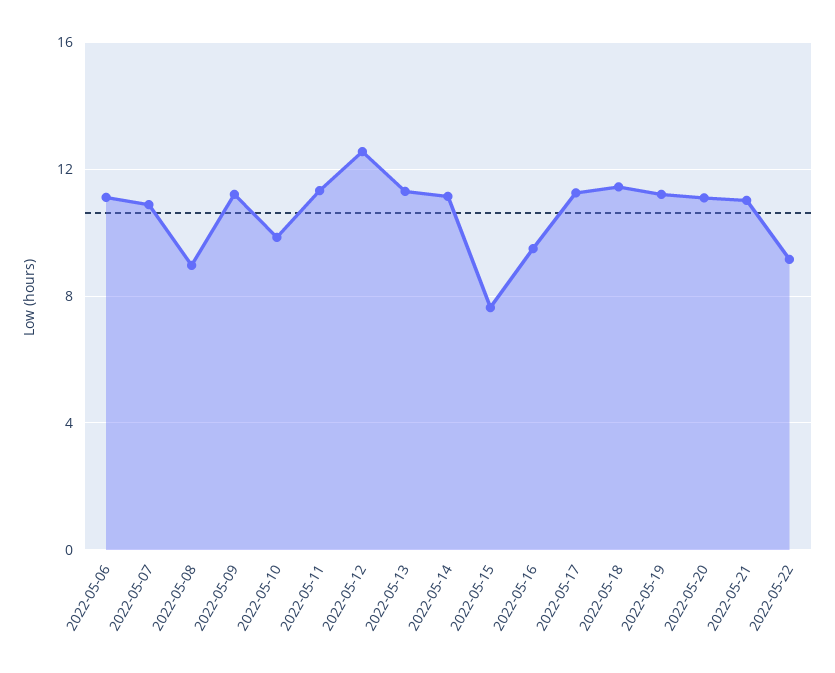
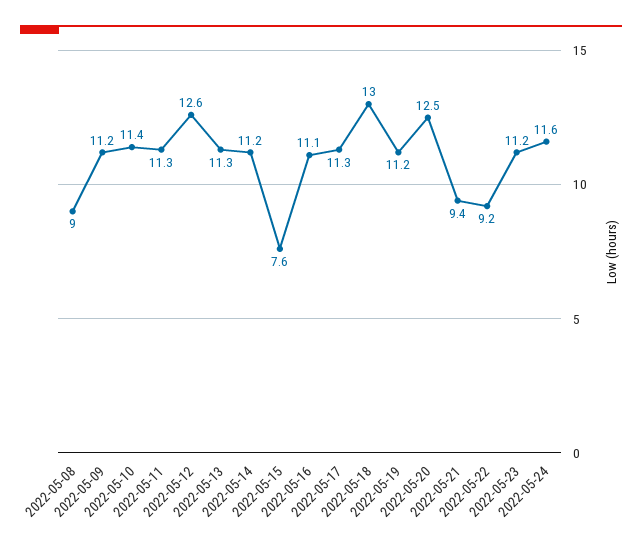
2022-05-06: 11 -> none
2022-05-07: 11 -> none
2022-05-10: 10 -> 11.4
2022-05-16: 9.5 -> 11.1
2022-05-18: 11.5 -> 13
2022-05-20: 11 -> 12.5
2022-05-21: 11 -> 9.4
2022-05-23: none -> 11.2
2022-05-24: none -> 11.6

